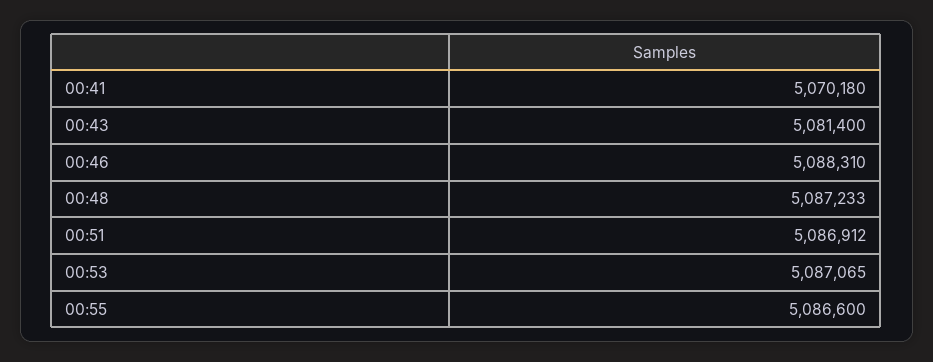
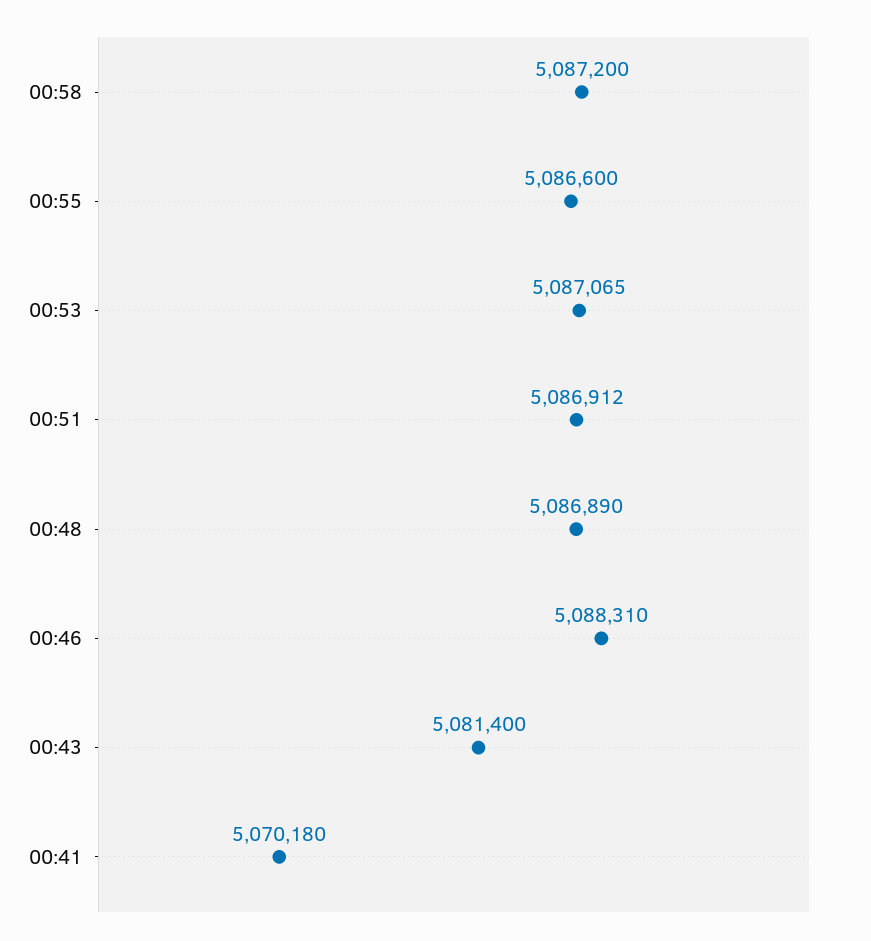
00:48: 5087233 -> 5086890
00:58: none -> 5087200

